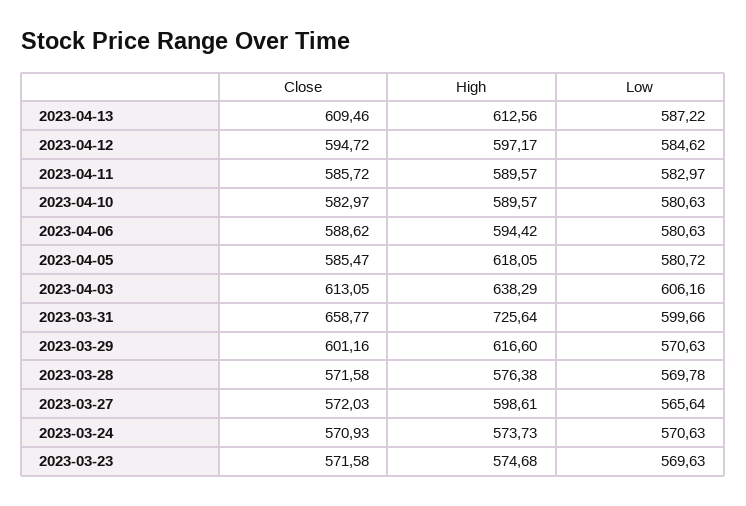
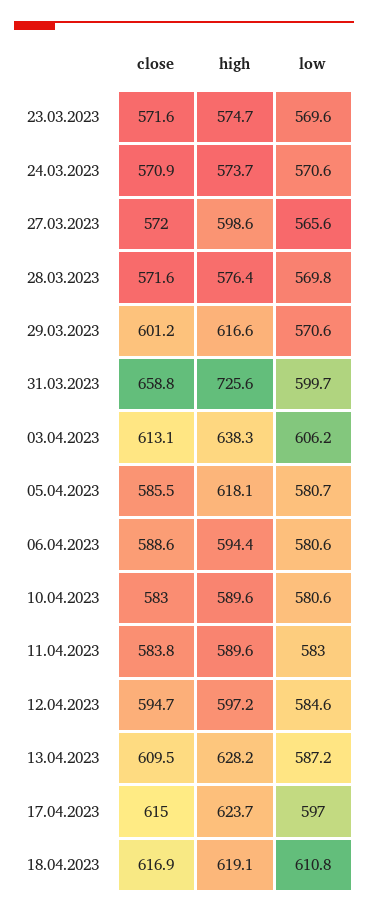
High, 2023-04-13: 612.56 -> 628.2
Close, 2023-04-11: 585.72 -> 583.8
Close, 17.04.2023: none -> 615
High, 17.04.2023: none -> 623.7
Low, 17.04.2023: none -> 597
Close, 18.04.2023: none -> 616.9
High, 18.04.2023: none -> 619.1
Low, 18.04.2023: none -> 610.8

